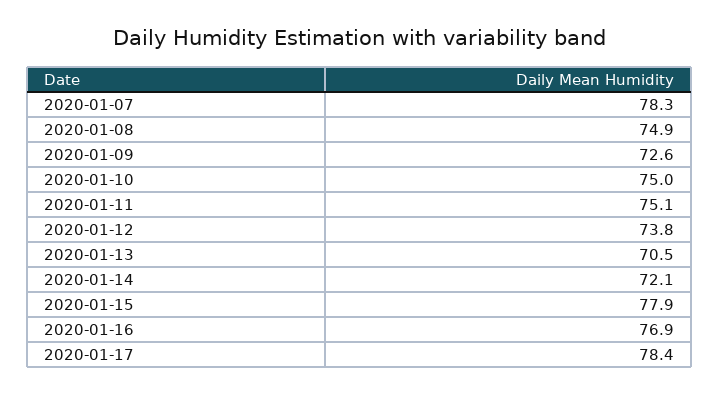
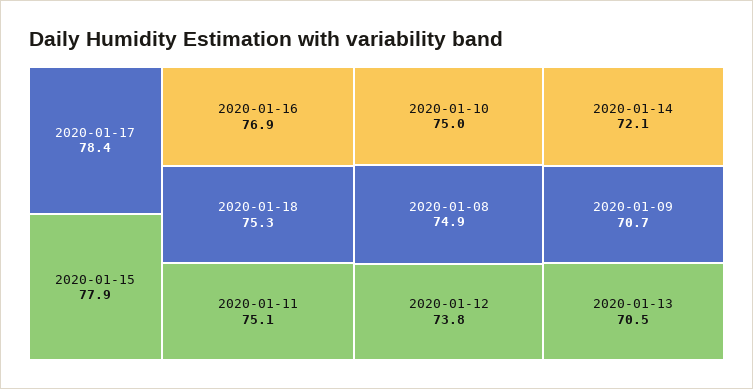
2020-01-07: 78.3 -> none
2020-01-09: 72.6 -> 70.7
2020-01-18: none -> 75.3

